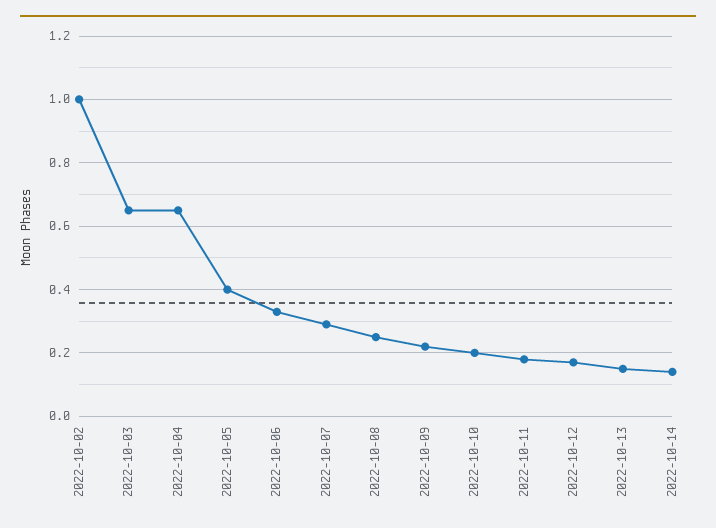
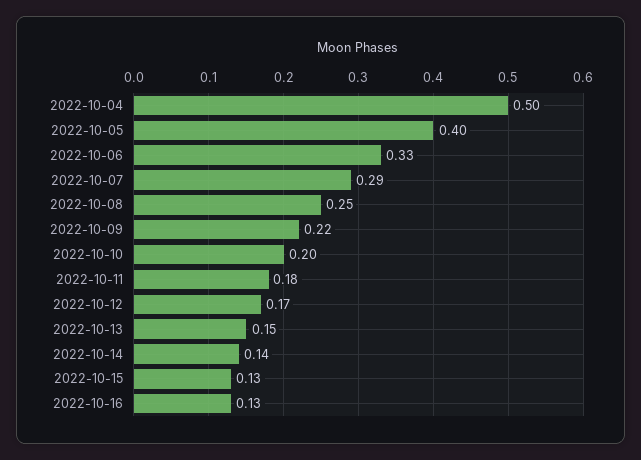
2022-10-02: 1 -> none
2022-10-03: 0.65 -> none
2022-10-04: 0.65 -> 0.5
2022-10-15: none -> 0.13
2022-10-16: none -> 0.13

